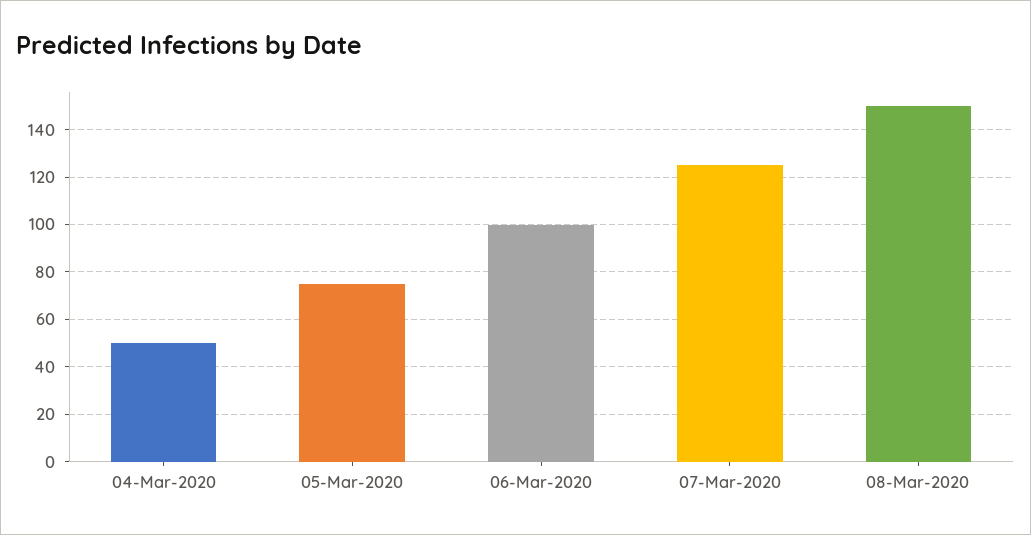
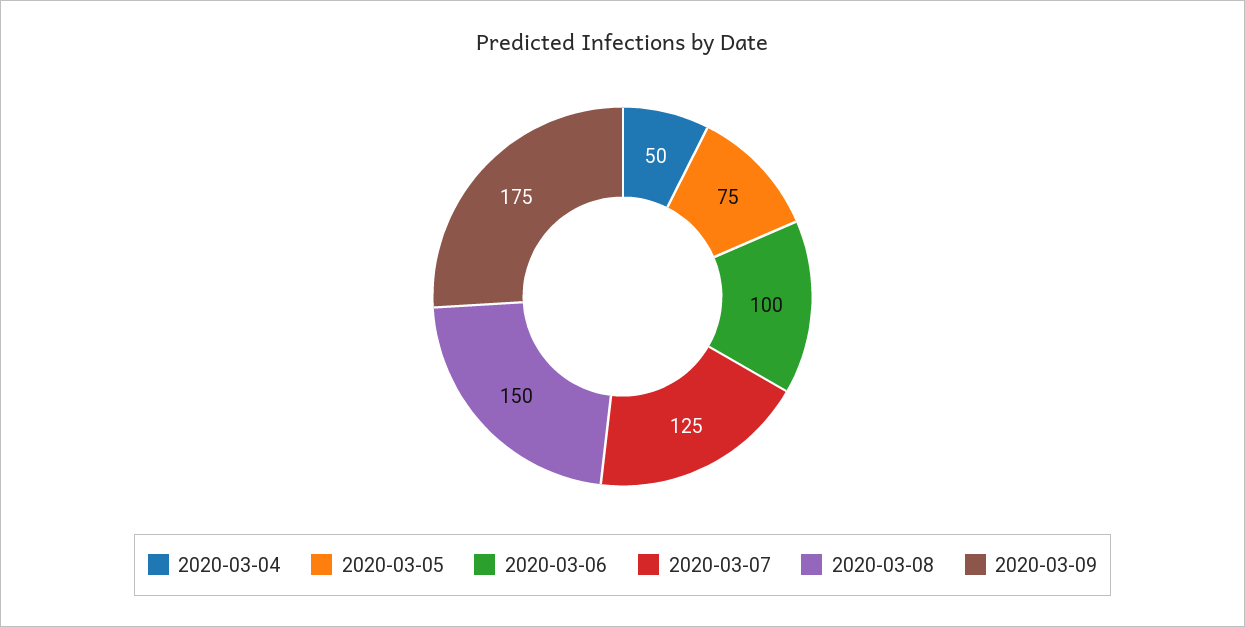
2020-03-09: none -> 175

